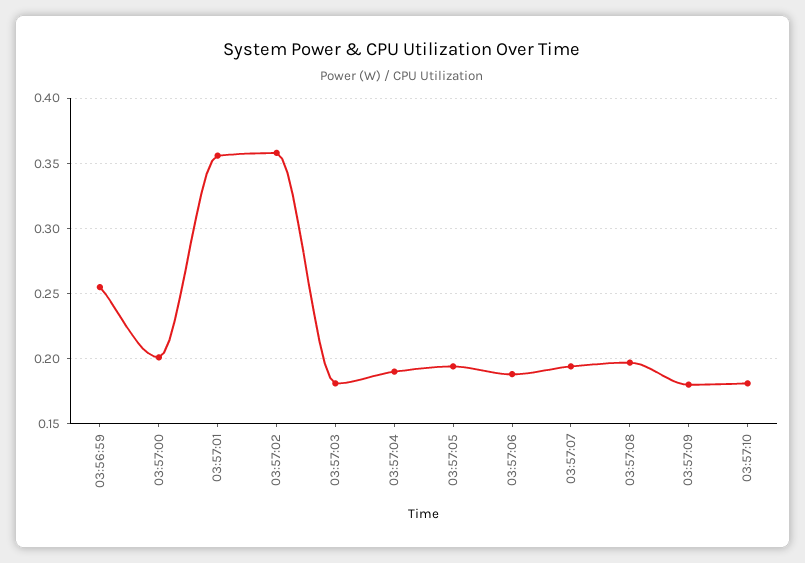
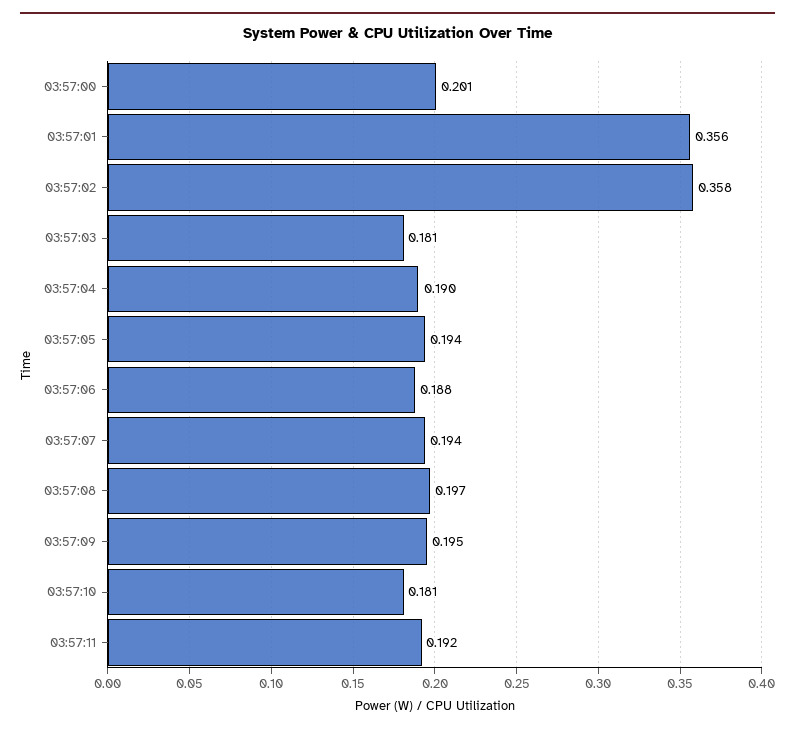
03:56:59: 0.255 -> none
03:57:09: 0.18 -> 0.195
03:57:11: none -> 0.192

